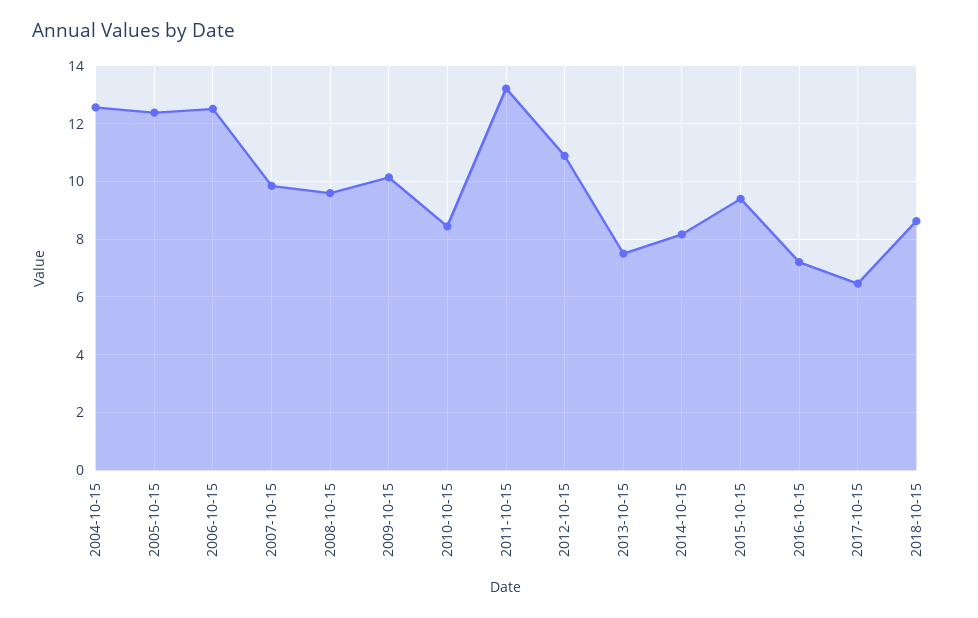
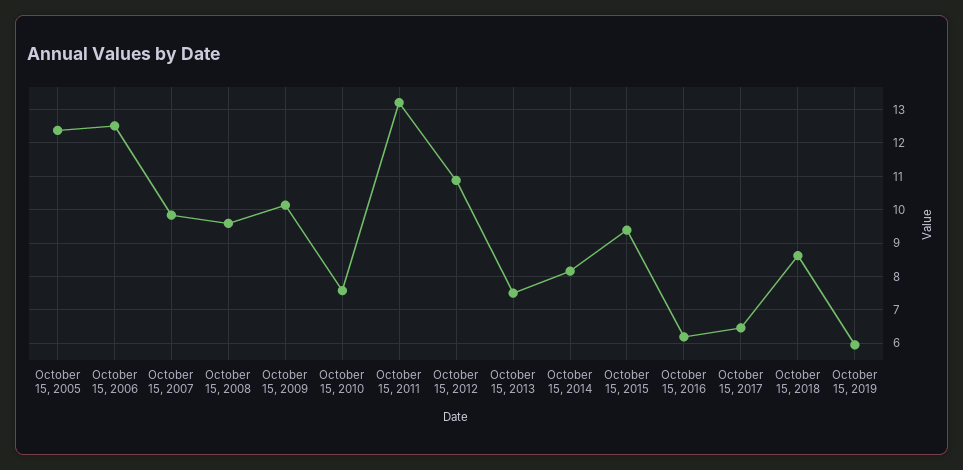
2004-10-15: 12.5 -> none
2010-10-15: 8.5 -> 7.6
2016-10-15: 7.25 -> 6.2
October 15, 2019: none -> 6

